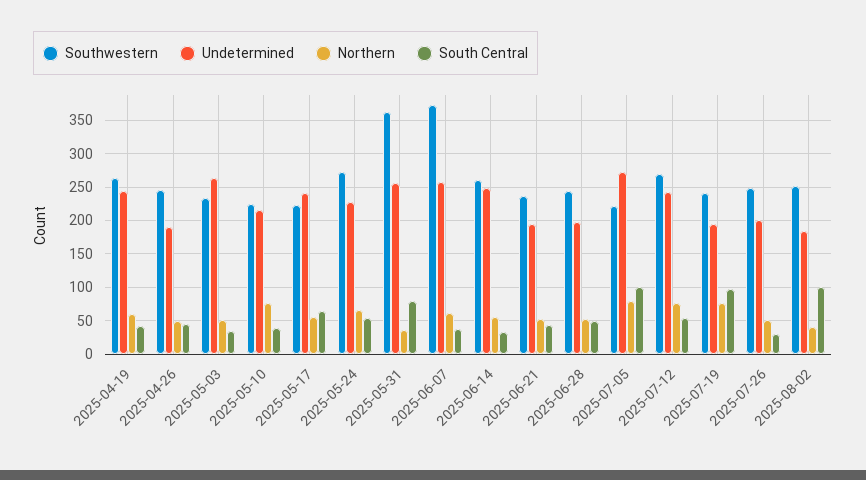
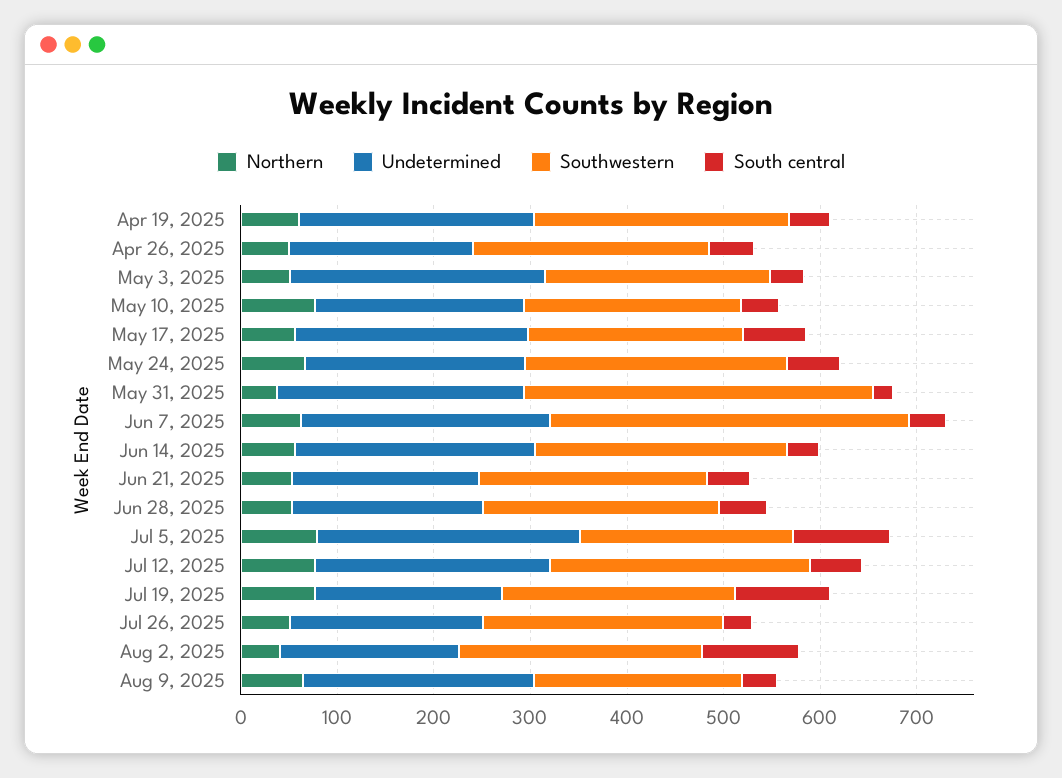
South Central, 2025-05-31: 80 -> 20
Northern, Aug 9, 2025: none -> 60
Undetermined, Aug 9, 2025: none -> 240
Southwestern, Aug 9, 2025: none -> 220
South Central, Aug 9, 2025: none -> 40

